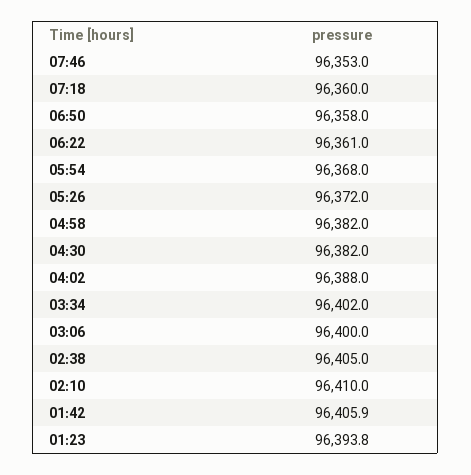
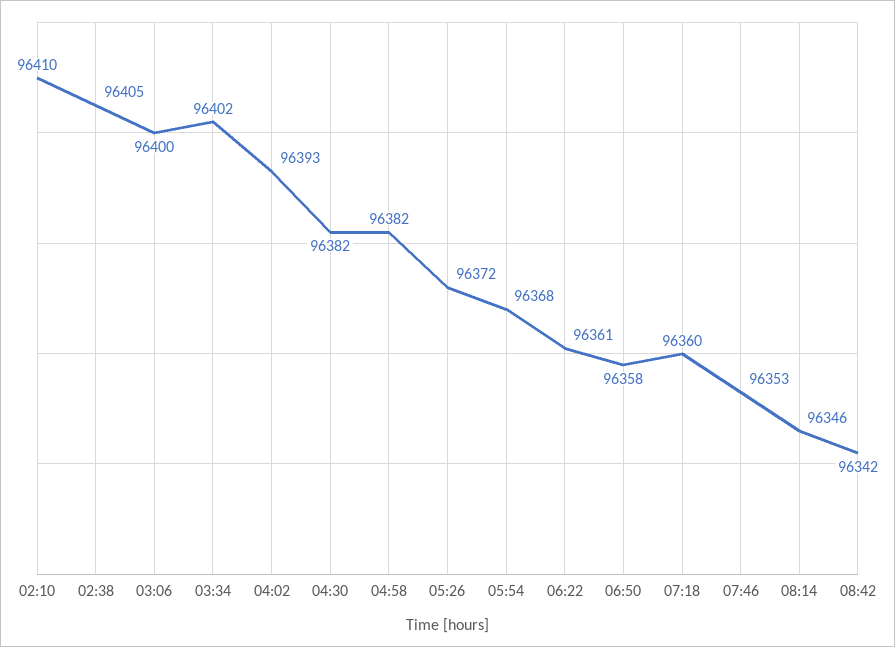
04:02: 96388 -> 96393
01:42: 96405.9 -> none
01:23: 96393.8 -> none
08:14: none -> 96346
08:42: none -> 96342

